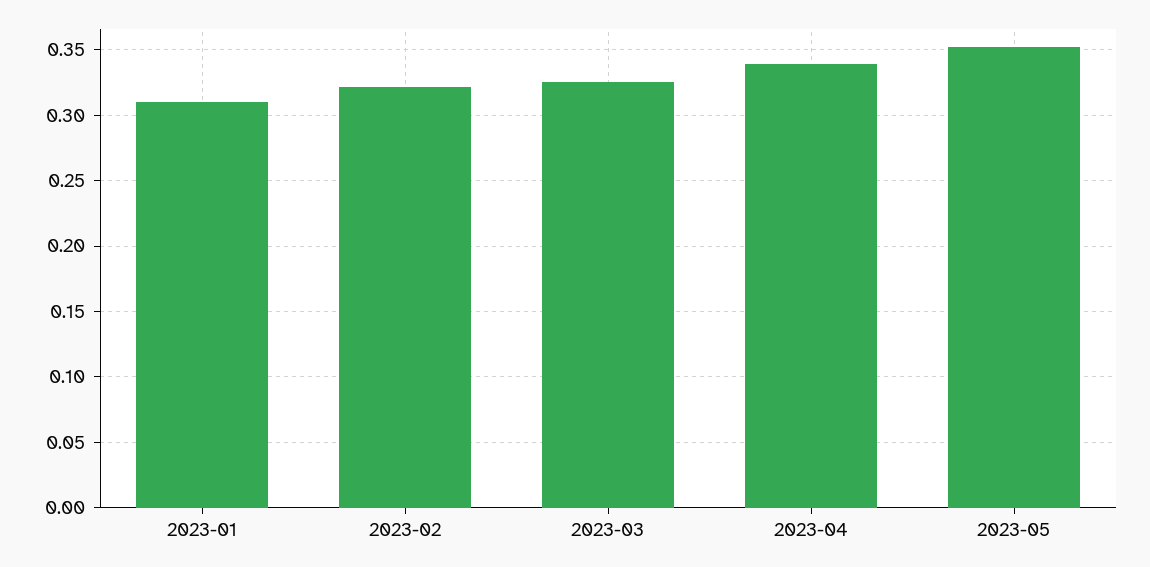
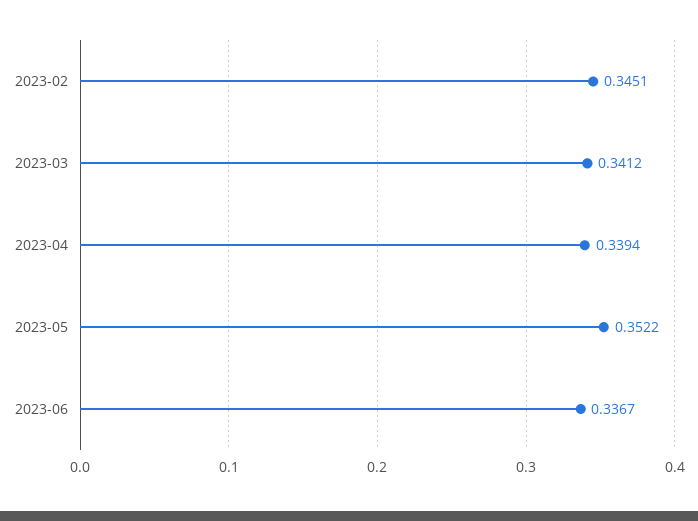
2023-01: 0.31 -> none
2023-02: 0.32 -> 0.3451
2023-03: 0.325 -> 0.3412
2023-06: none -> 0.3367

